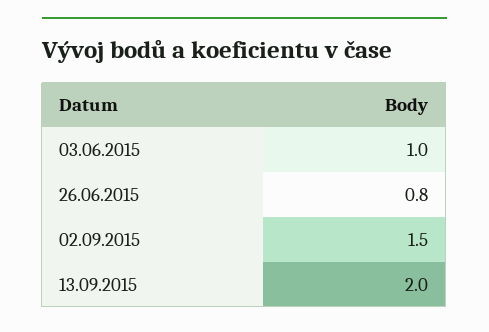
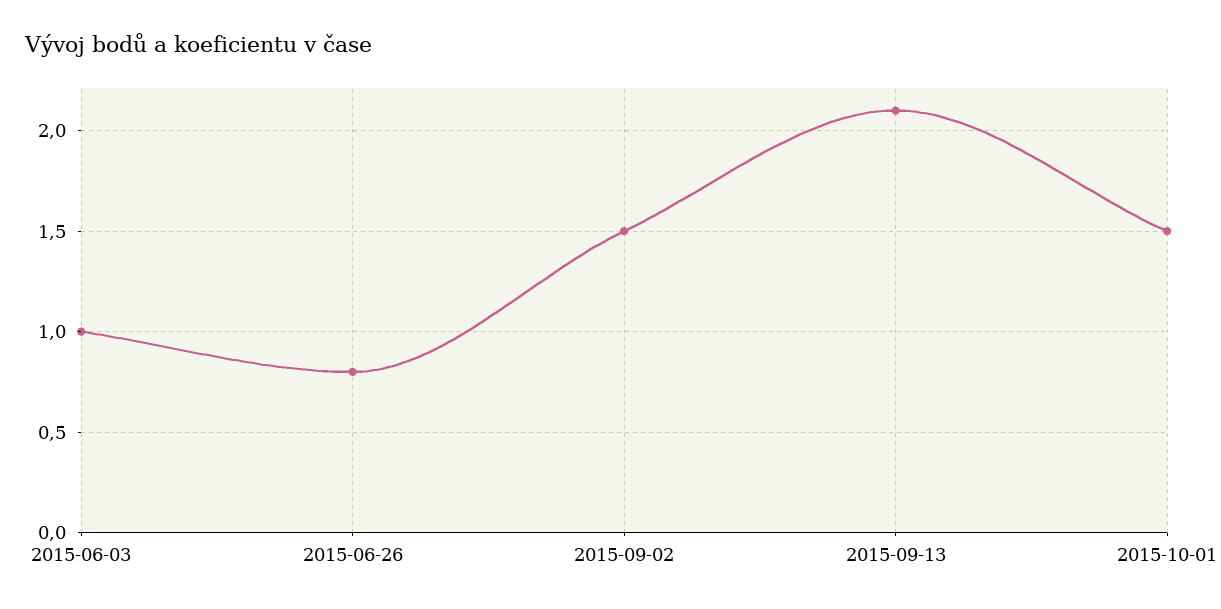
13.09.2015: 2 -> 2.1
2015-10-01: none -> 1.5

